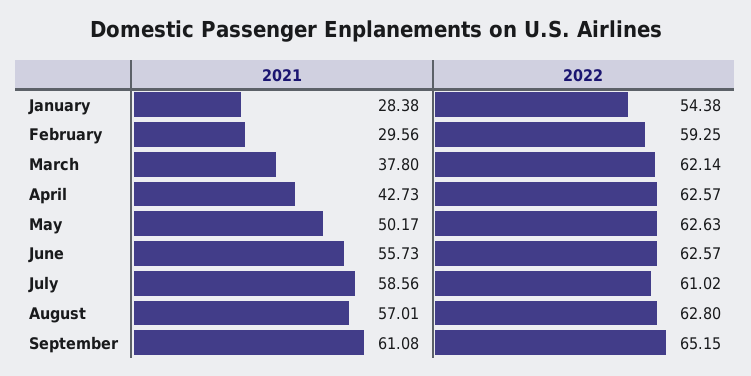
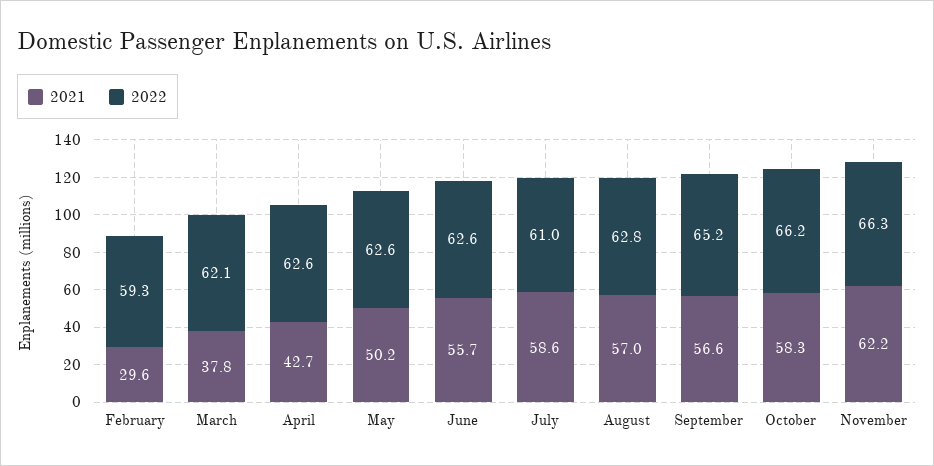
2021, January: 28.38 -> none
2022, January: 54.38 -> none
2021, September: 61.08 -> 56.6
2021, October: none -> 58.3
2022, October: none -> 66.2
2021, November: none -> 62.2
2022, November: none -> 66.3

